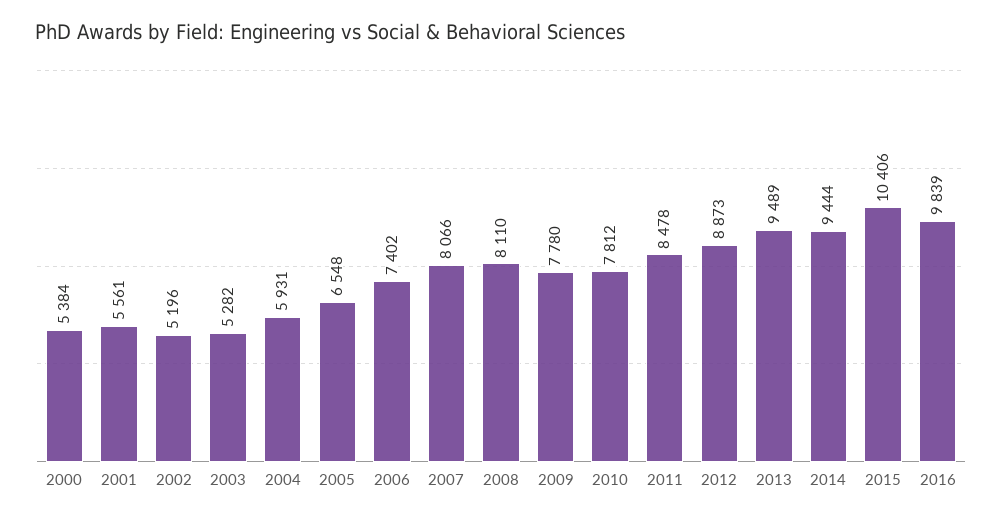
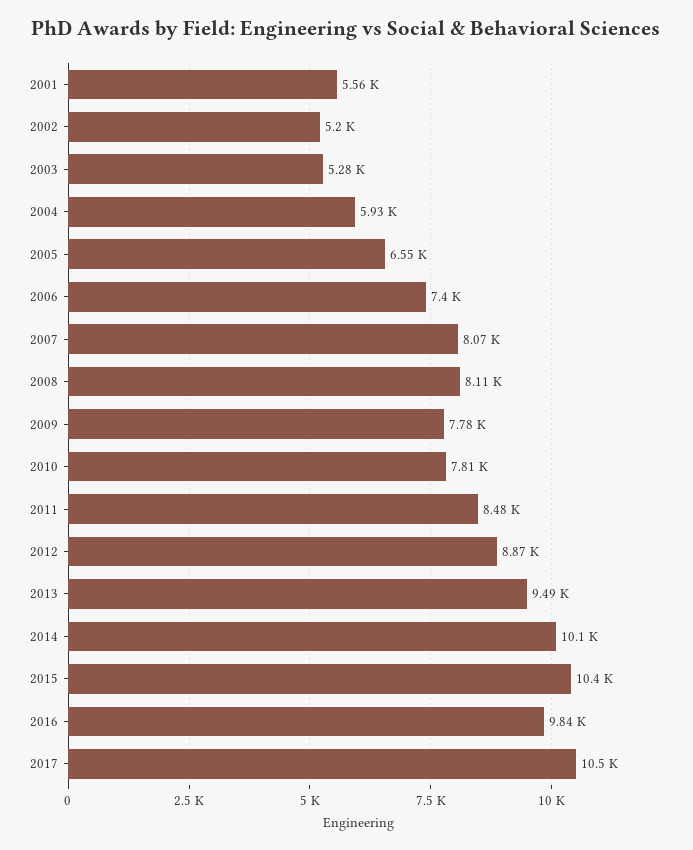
2000: 5384 -> none
2014: 9444 -> 10100
2017: none -> 10500

